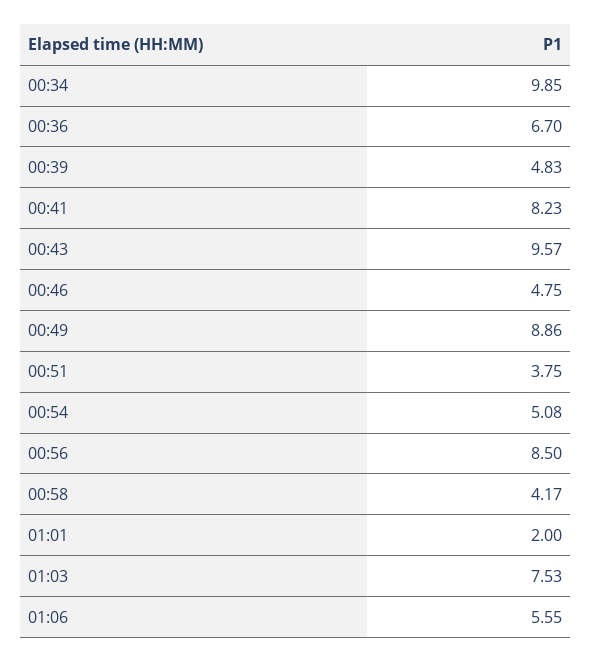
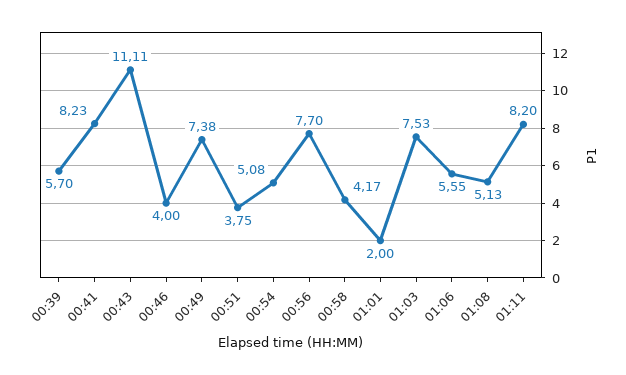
00:34: 9.85 -> none
00:36: 6.7 -> none
00:39: 4.83 -> 5.7
00:43: 9.57 -> 11.11
00:46: 4.75 -> 4
00:49: 8.86 -> 7.38
00:56: 8.5 -> 7.7
01:08: none -> 5.13
01:11: none -> 8.2

